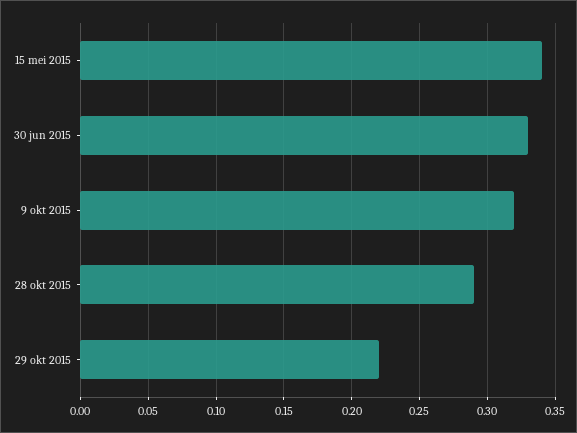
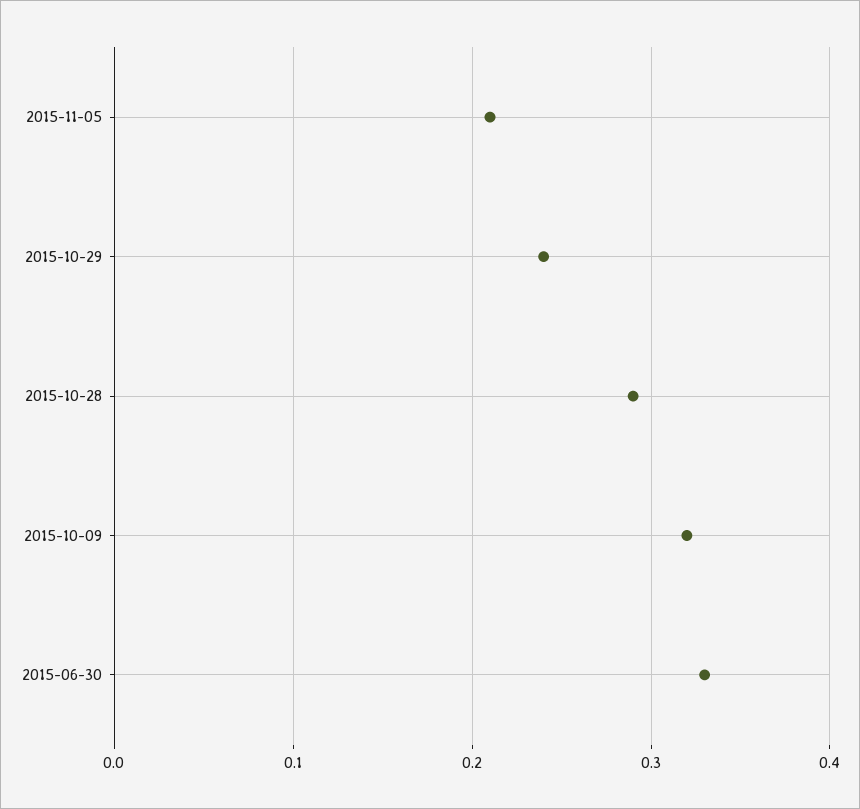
15 mei 2015: 0.34 -> none
29 okt 2015: 0.22 -> 0.24
2015-11-05: none -> 0.21

